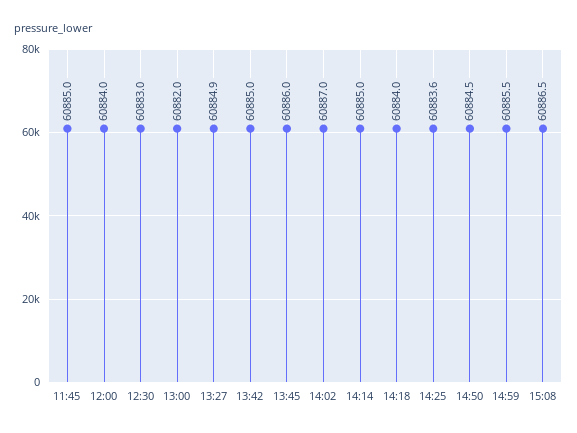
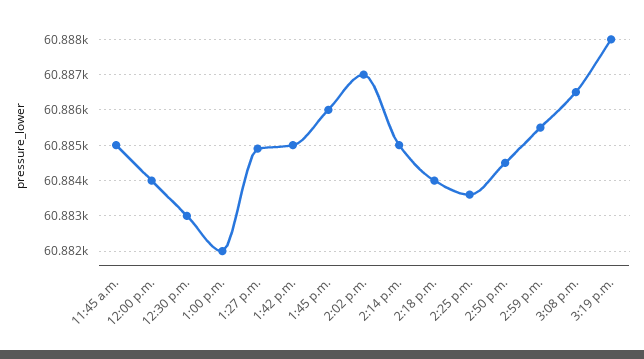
3:19 p.m.: none -> 60888

